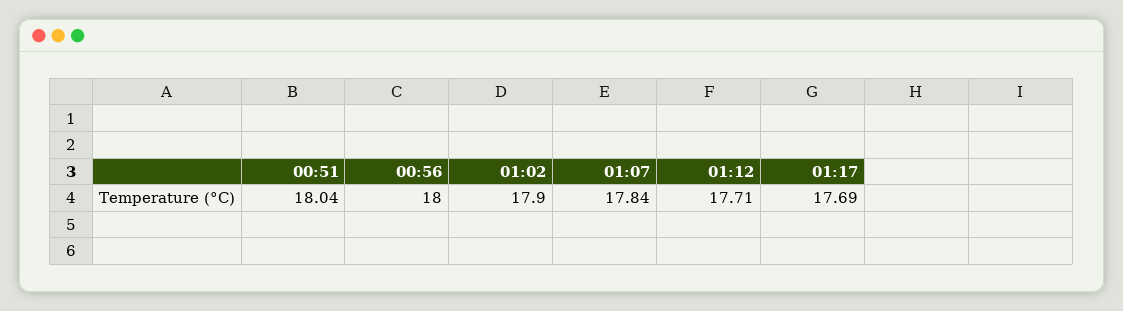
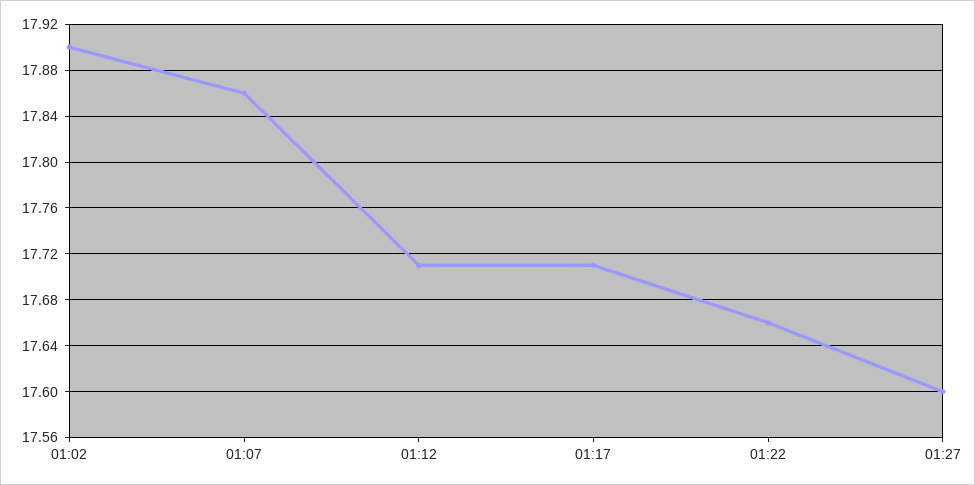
00:51: 18.04 -> none
00:56: 18 -> none
01:07: 17.84 -> 17.86
01:17: 17.69 -> 17.71
01:22: none -> 17.66
01:27: none -> 17.6

